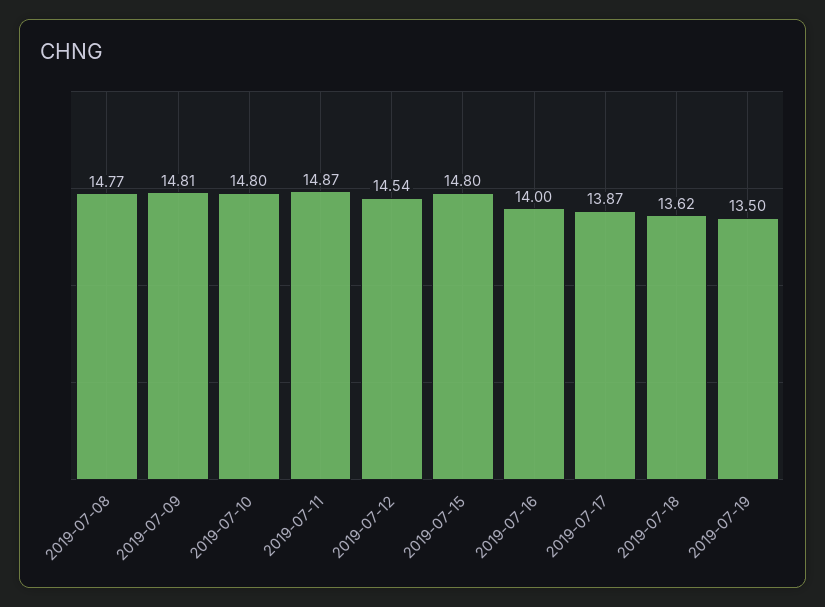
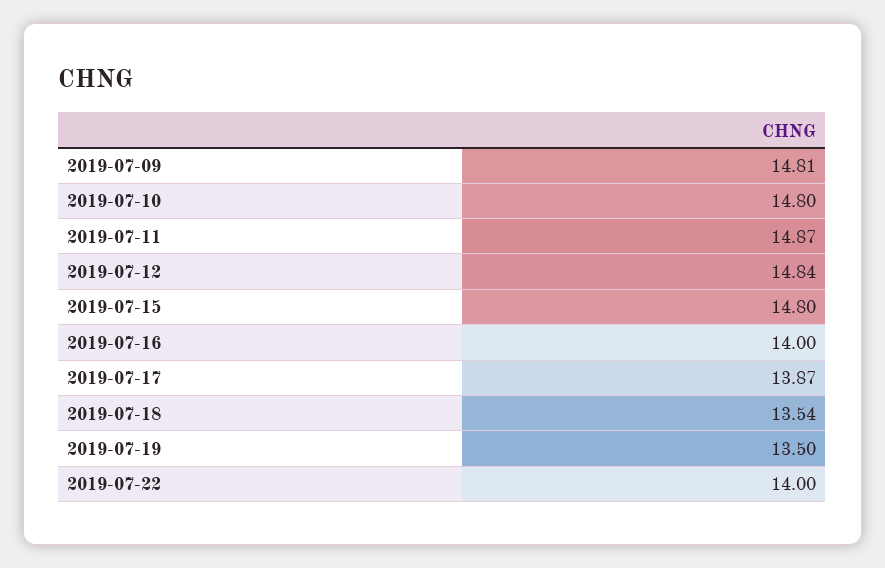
2019-07-08: 14.77 -> none
2019-07-12: 14.54 -> 14.84
2019-07-18: 13.62 -> 13.54
2019-07-22: none -> 14

